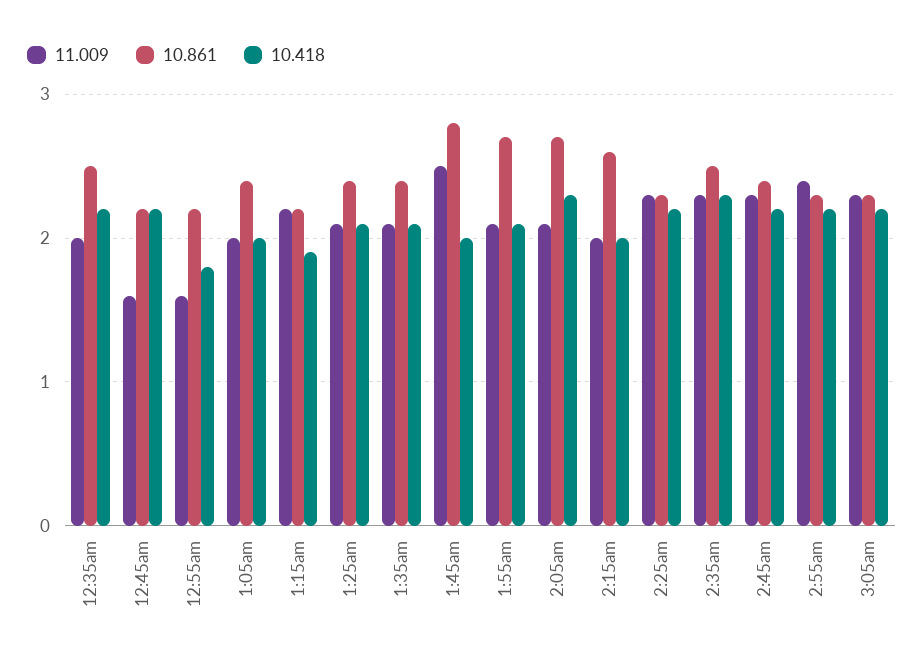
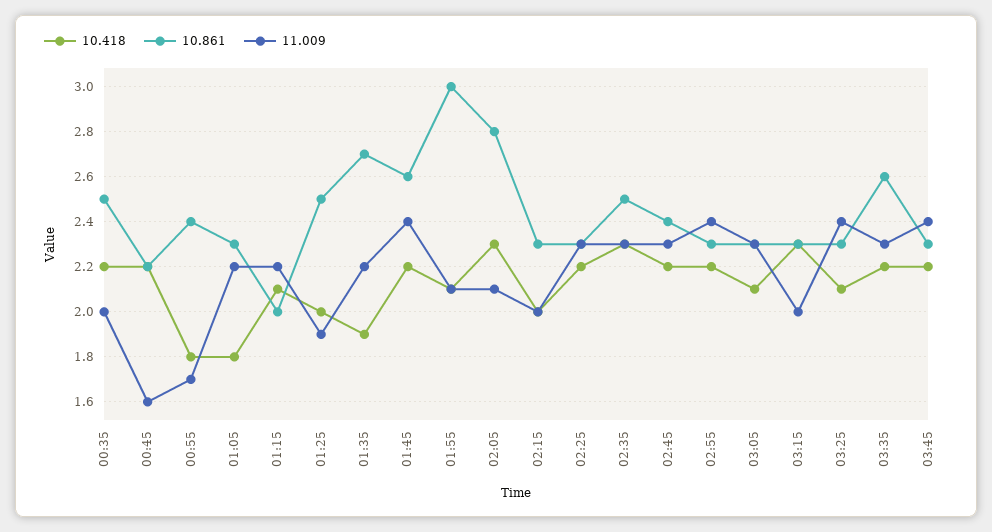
11.009, 12:55am: 1.6 -> 1.7
10.861, 12:55am: 2.2 -> 2.4
11.009, 1:05am: 2 -> 2.2
10.861, 1:05am: 2.4 -> 2.3
10.418, 1:05am: 2 -> 1.8
10.861, 1:15am: 2.2 -> 2
10.418, 1:15am: 1.9 -> 2.1
11.009, 1:25am: 2.1 -> 1.9
10.861, 1:25am: 2.4 -> 2.5
10.418, 1:25am: 2.1 -> 2
11.009, 1:35am: 2.1 -> 2.2
10.861, 1:35am: 2.4 -> 2.7
10.418, 1:35am: 2.1 -> 1.9
11.009, 1:45am: 2.5 -> 2.4
10.861, 1:45am: 2.8 -> 2.6
10.418, 1:45am: 2 -> 2.2
10.861, 1:55am: 2.7 -> 3
10.861, 2:05am: 2.7 -> 2.8
10.861, 2:15am: 2.6 -> 2.3
10.418, 3:05am: 2.2 -> 2.1
10.418, 03:15: none -> 2.3
10.861, 03:15: none -> 2.3
11.009, 03:15: none -> 2
10.418, 03:25: none -> 2.1
10.861, 03:25: none -> 2.3
11.009, 03:25: none -> 2.4
10.418, 03:35: none -> 2.2
10.861, 03:35: none -> 2.6
11.009, 03:35: none -> 2.3
10.418, 03:45: none -> 2.2
10.861, 03:45: none -> 2.3
11.009, 03:45: none -> 2.4

